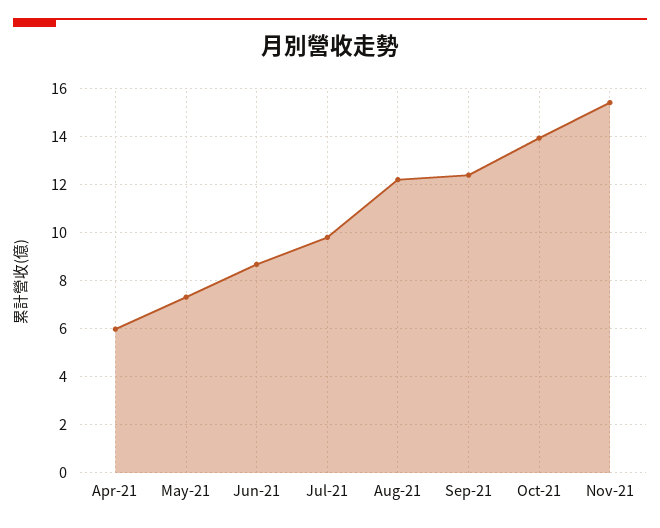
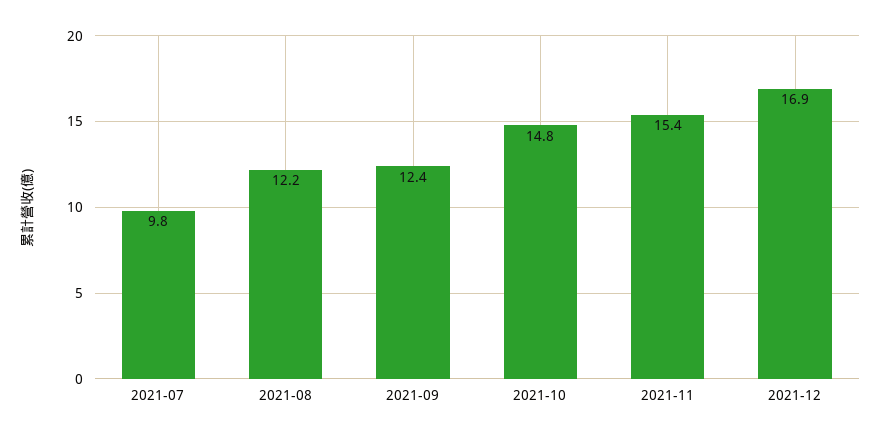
Apr-21: 6 -> none
May-21: 7.25 -> none
Jun-21: 8.75 -> none
Oct-21: 14 -> 14.8
2021-12: none -> 16.9

